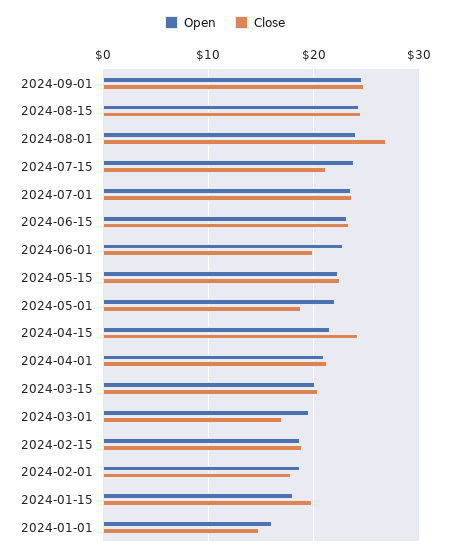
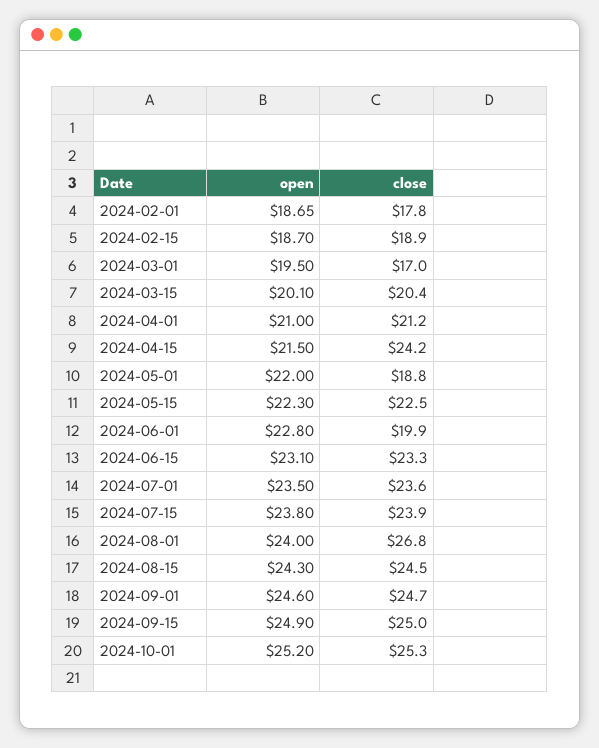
Close, 2024-07-15: 21 -> 23.9
Open, 2024-01-15: 18 -> none
Close, 2024-01-15: 20 -> none
Open, 2024-01-01: 16 -> none
Close, 2024-01-01: 15 -> none
Open, 2024-09-15: none -> 24.9
Close, 2024-09-15: none -> 25
Open, 2024-10-01: none -> 25.2
Close, 2024-10-01: none -> 25.3

